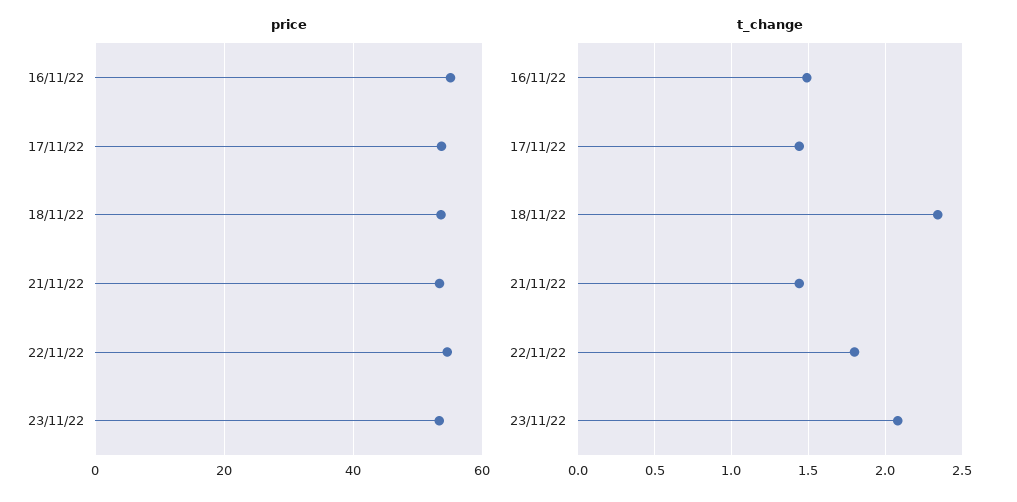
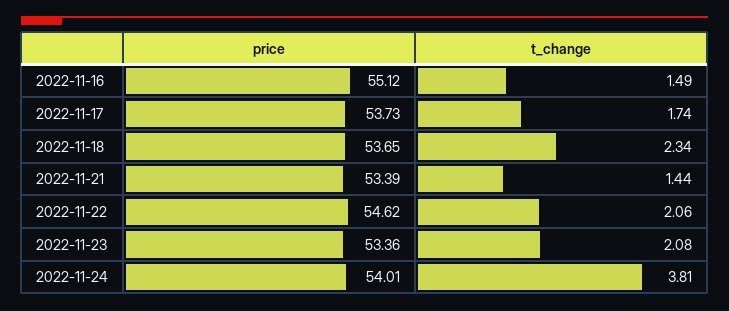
t_change, 17/11/22: 1.45 -> 1.74
t_change, 22/11/22: 1.8 -> 2.06
price, 2022-11-24: none -> 54.01
t_change, 2022-11-24: none -> 3.81

